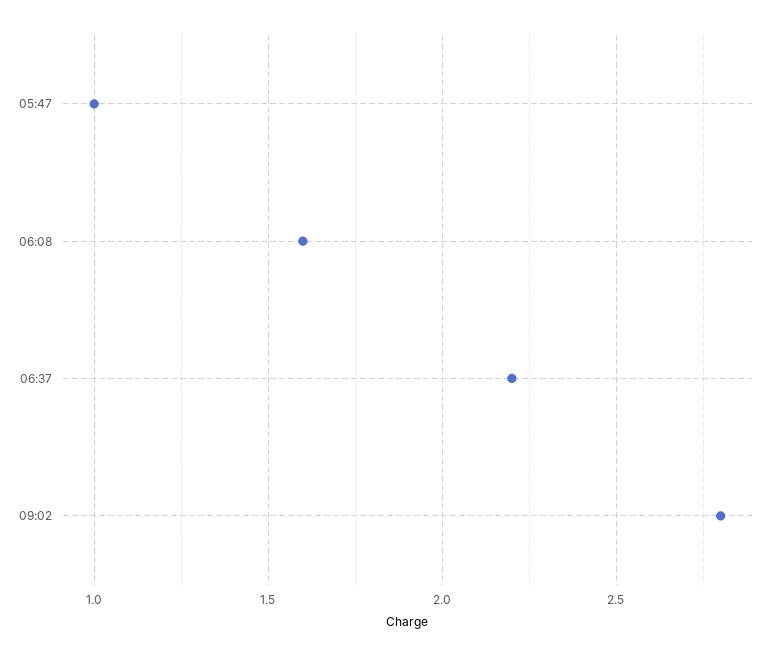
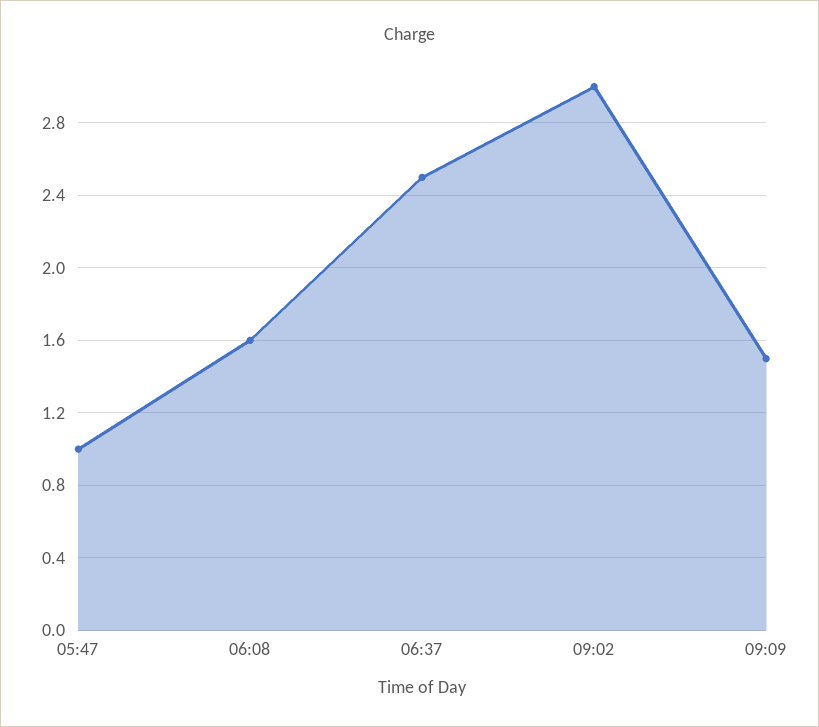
06:37: 2.2 -> 2.5
09:02: 2.8 -> 3
09:09: none -> 1.5

